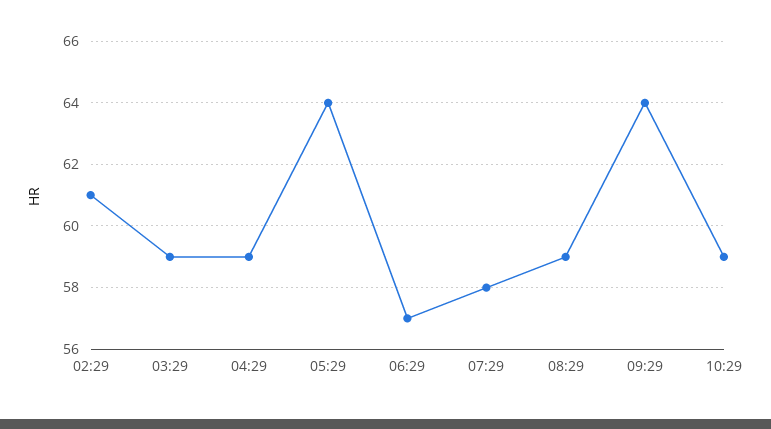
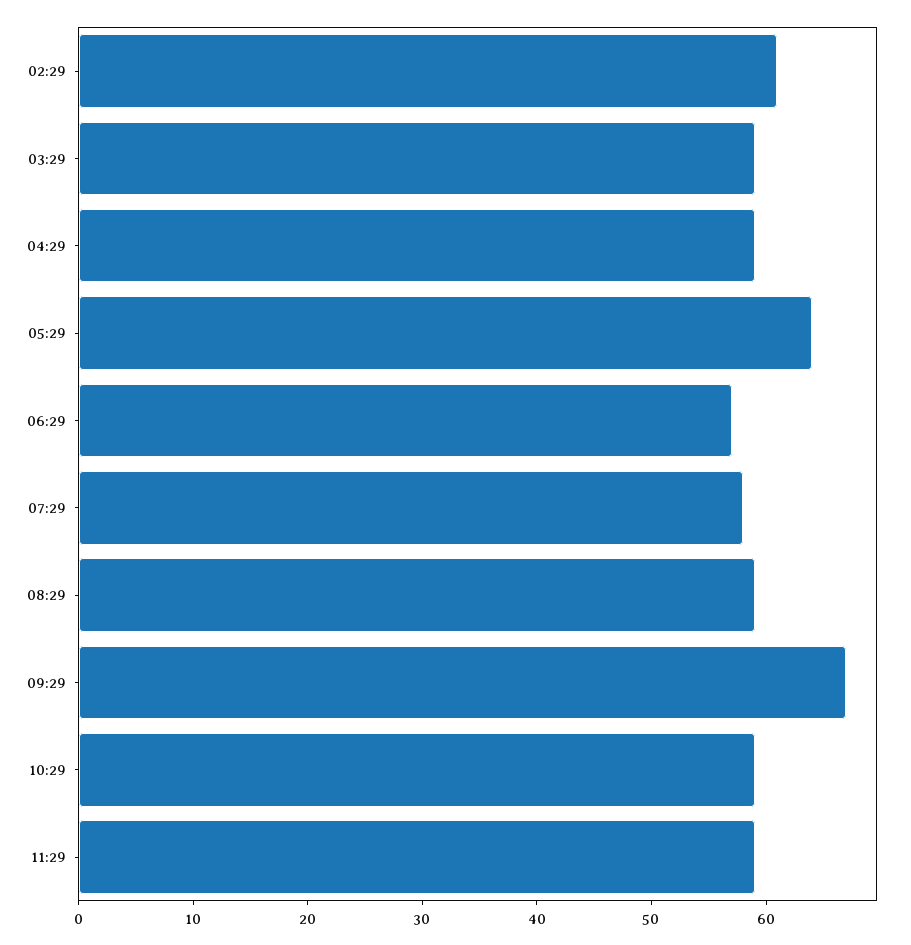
09:29: 64 -> 67
11:29: none -> 59

